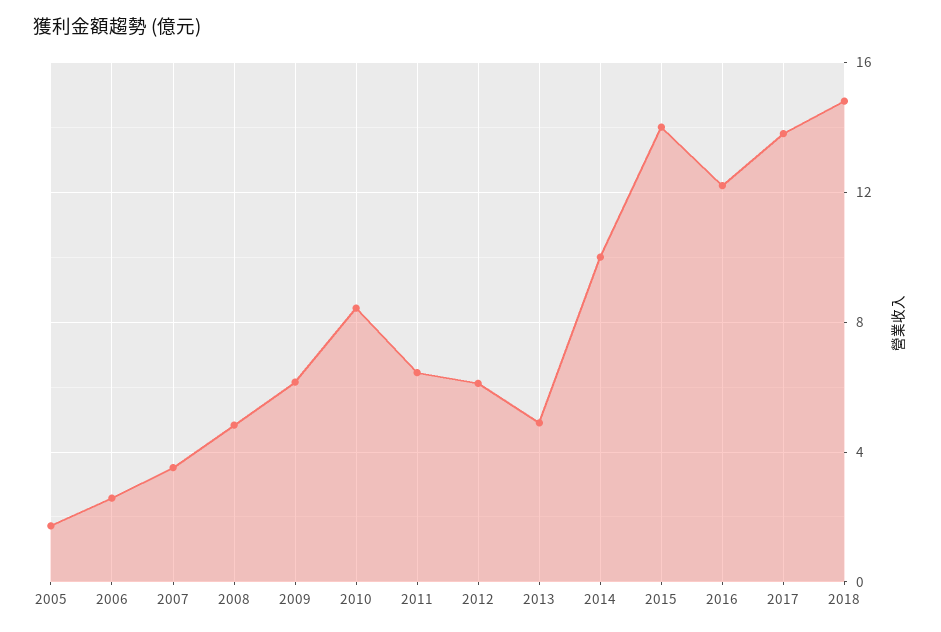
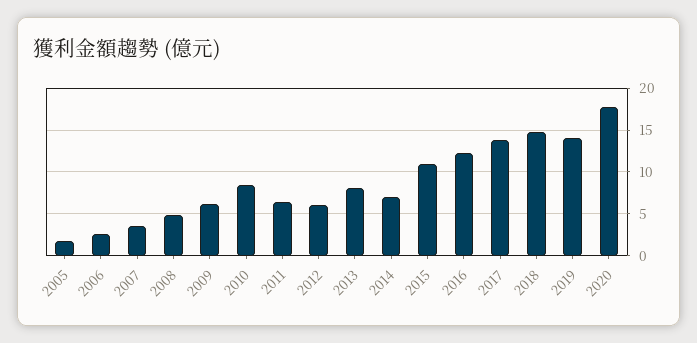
2013: 5 -> 8
2014: 10 -> 7
2015: 14 -> 11
2019: none -> 14
2020: none -> 18

